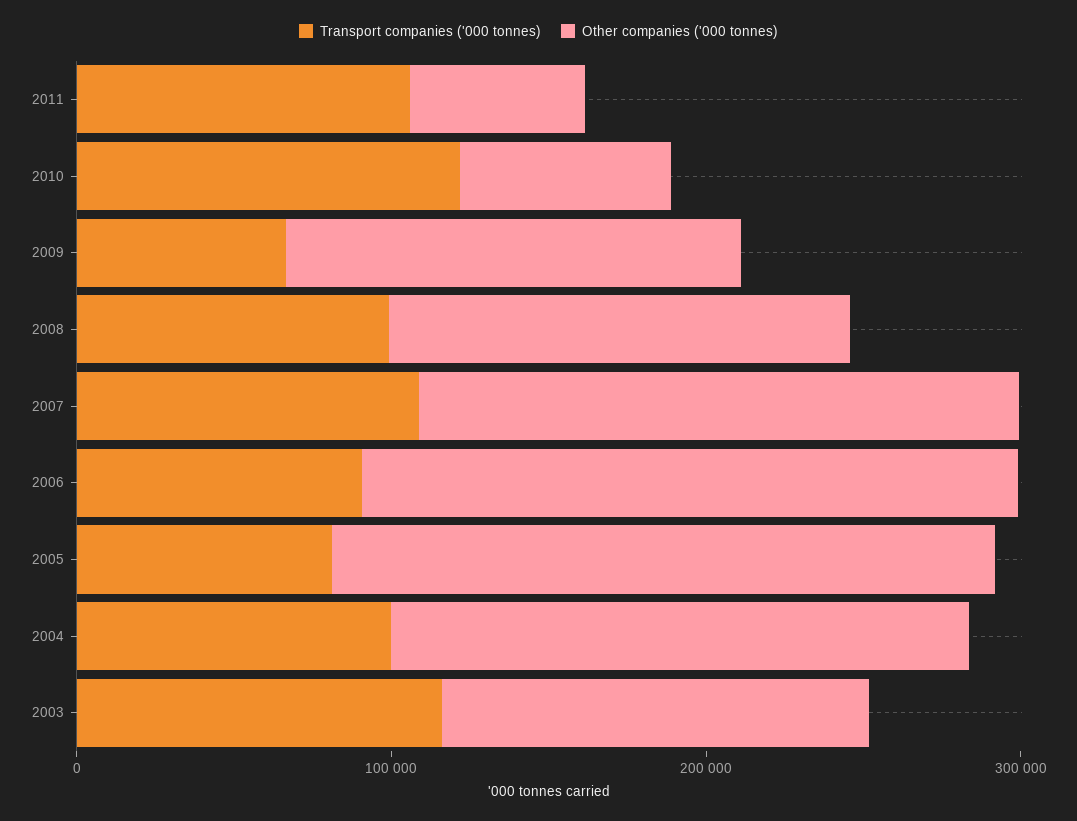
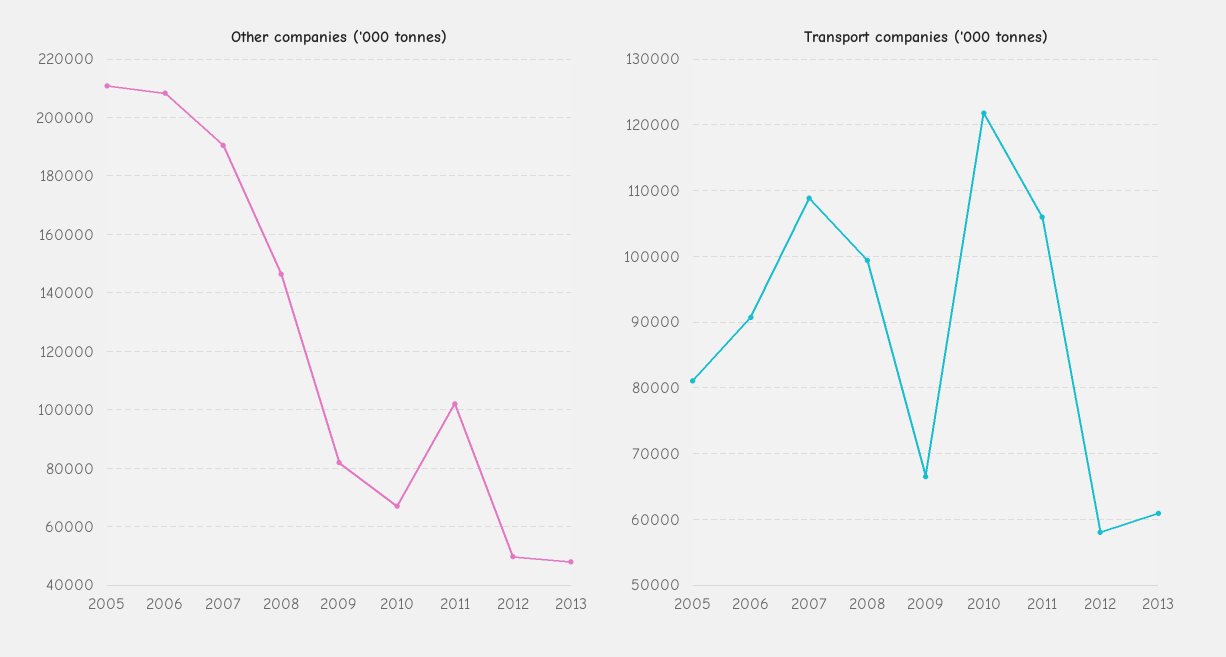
Other companies ('000 tonnes), 2011: 60000 -> 102500
Other companies ('000 tonnes), 2009: 140000 -> 82500
Transport companies ('000 tonnes), 2004: 100000 -> none
Other companies ('000 tonnes), 2004: 180000 -> none
Transport companies ('000 tonnes), 2003: 120000 -> none
Other companies ('000 tonnes), 2003: 140000 -> none
Other companies ('000 tonnes), 2012: none -> 50000
Other companies ('000 tonnes), 2013: none -> 47500
Transport companies ('000 tonnes), 2012: none -> 58000
Transport companies ('000 tonnes), 2013: none -> 61000

